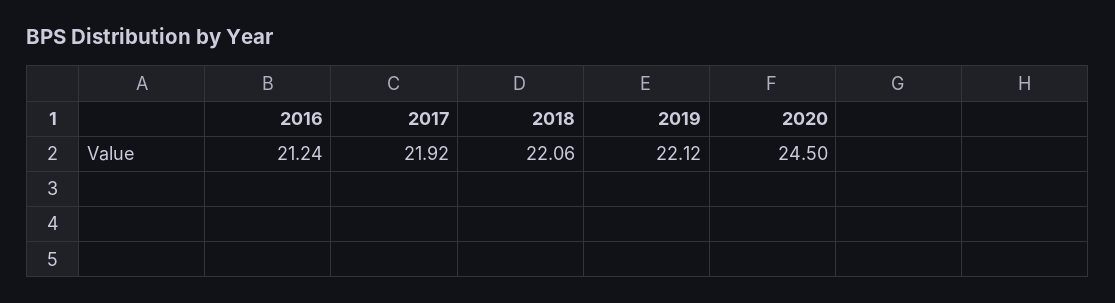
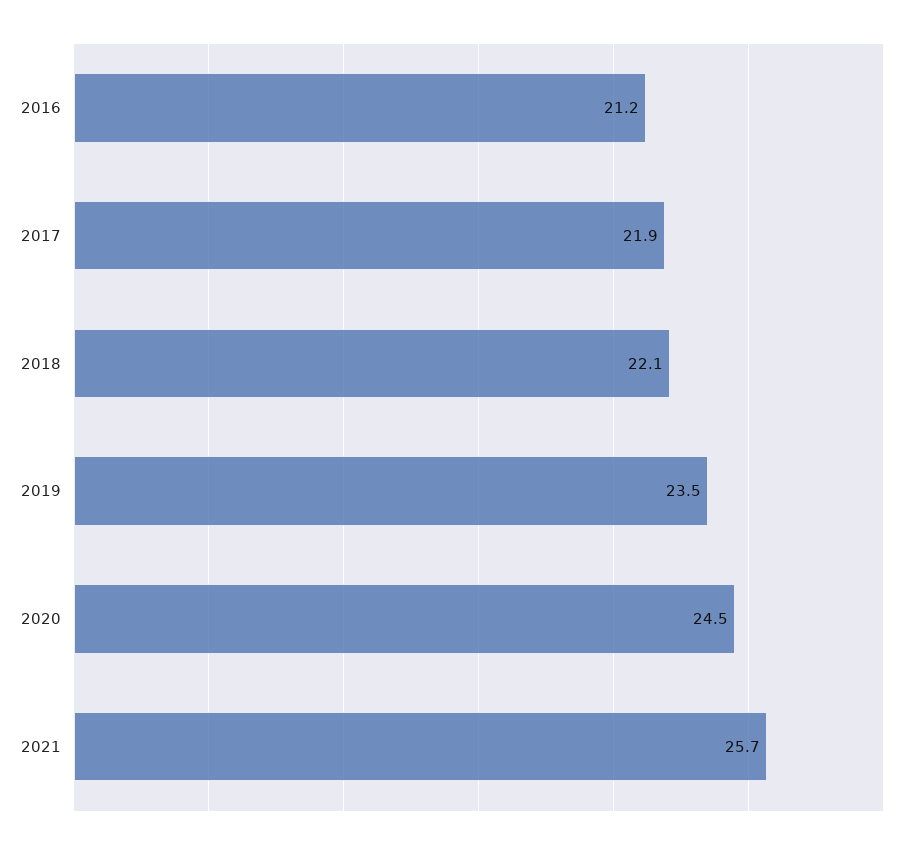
2019: 22.12 -> 23.5
2021: none -> 25.7

